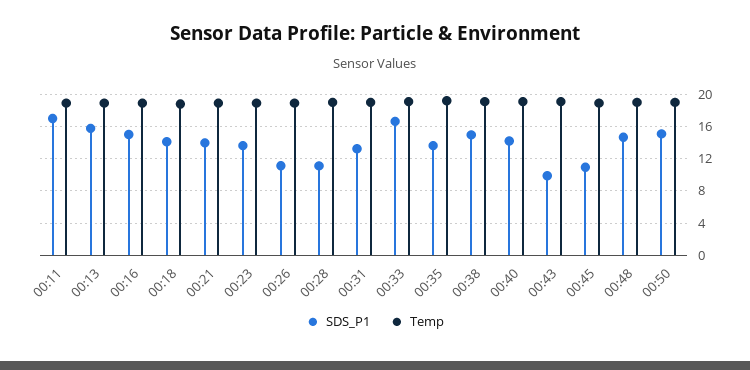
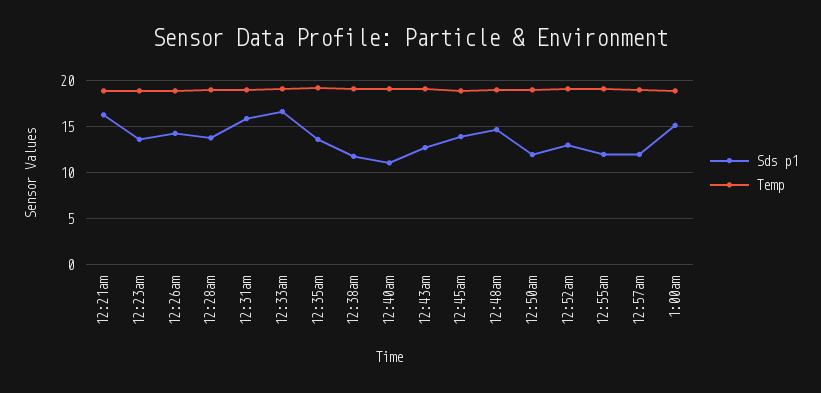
SDS_P1, 00:11: 17 -> none
Temp, 00:11: 19 -> none
SDS_P1, 00:13: 16 -> none
Temp, 00:13: 19 -> none
SDS_P1, 00:16: 15 -> none
Temp, 00:16: 19 -> none
SDS_P1, 00:18: 14 -> none
Temp, 00:18: 19 -> none
SDS_P1, 00:21: 14 -> 16
SDS_P1, 00:26: 11 -> 14
SDS_P1, 00:28: 11 -> 14
SDS_P1, 00:31: 13 -> 16
SDS_P1, 00:38: 15 -> 12
SDS_P1, 00:40: 14 -> 11
SDS_P1, 00:43: 10 -> 13
SDS_P1, 00:45: 11 -> 14
SDS_P1, 00:50: 15 -> 12
SDS_P1, 12:52am: none -> 13
Temp, 12:52am: none -> 19
SDS_P1, 12:55am: none -> 12
Temp, 12:55am: none -> 19
SDS_P1, 12:57am: none -> 12
Temp, 12:57am: none -> 19
SDS_P1, 1:00am: none -> 15
Temp, 1:00am: none -> 19

